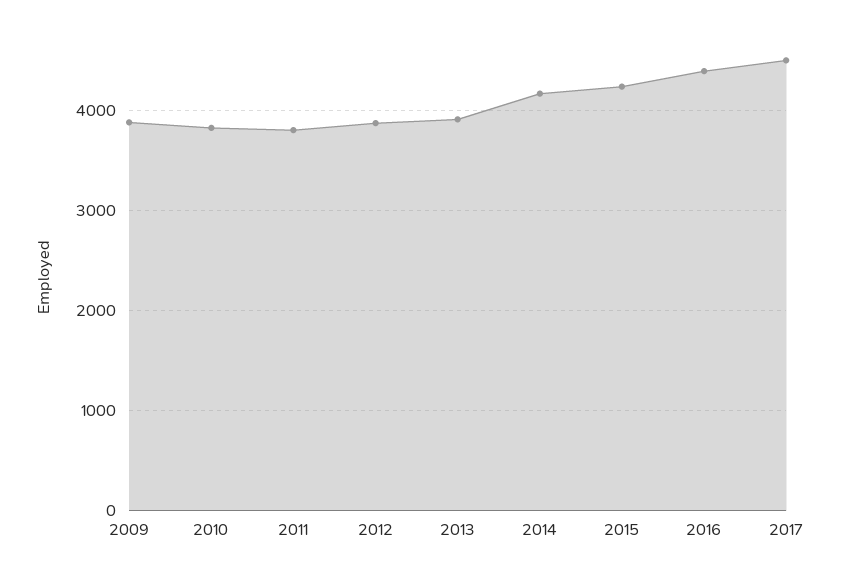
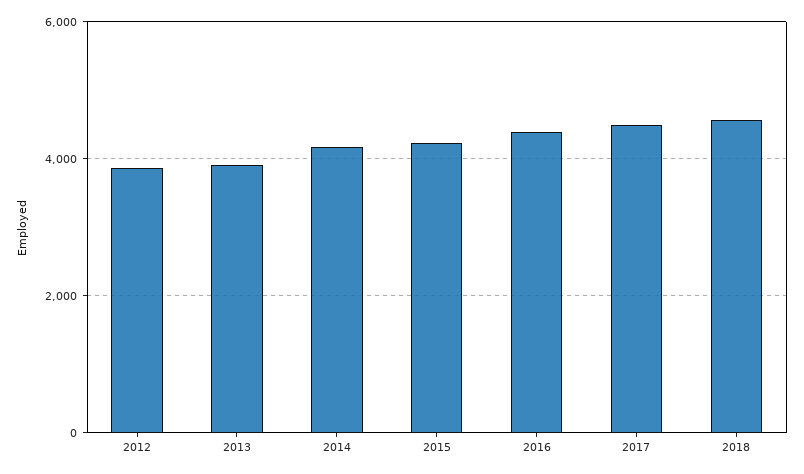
2009: 3900 -> none
2010: 3800 -> none
2011: 3800 -> none
2018: none -> 4600

